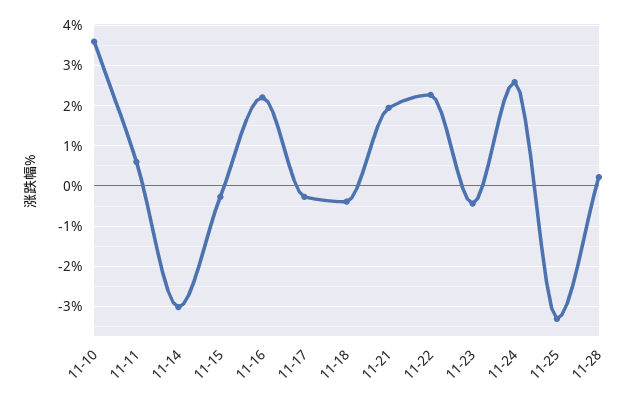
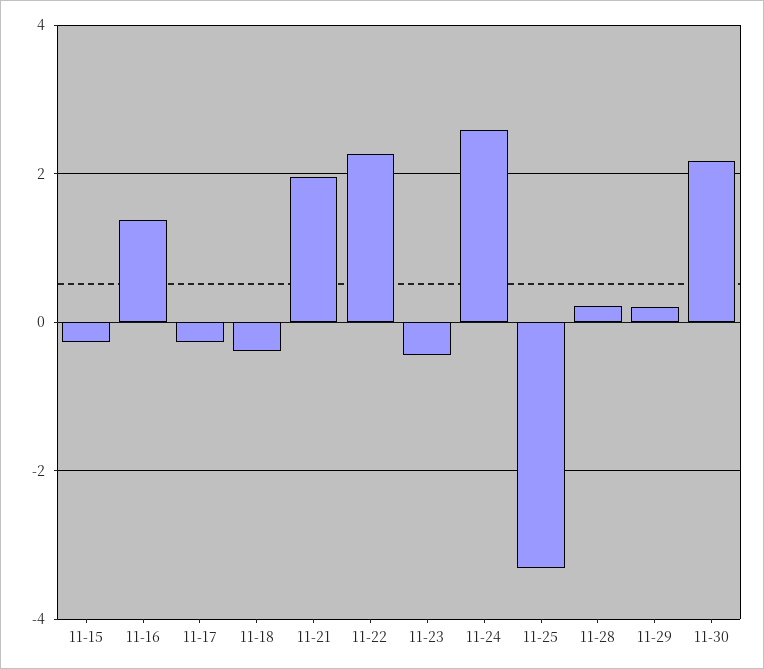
11-10: 3.6 -> none
11-11: 0.6 -> none
11-14: -3 -> none
11-16: 2.2 -> 1.4
11-29: none -> 0.2
11-30: none -> 2.2

